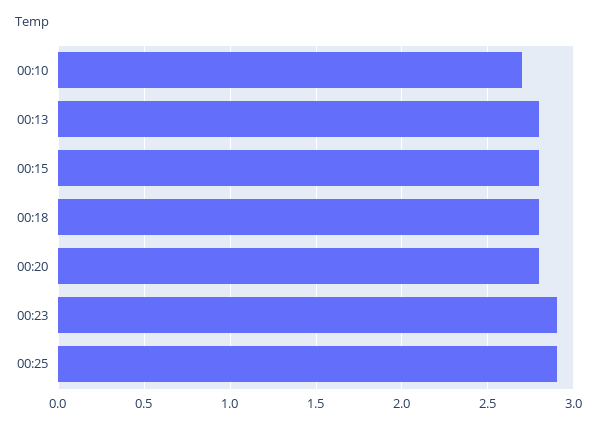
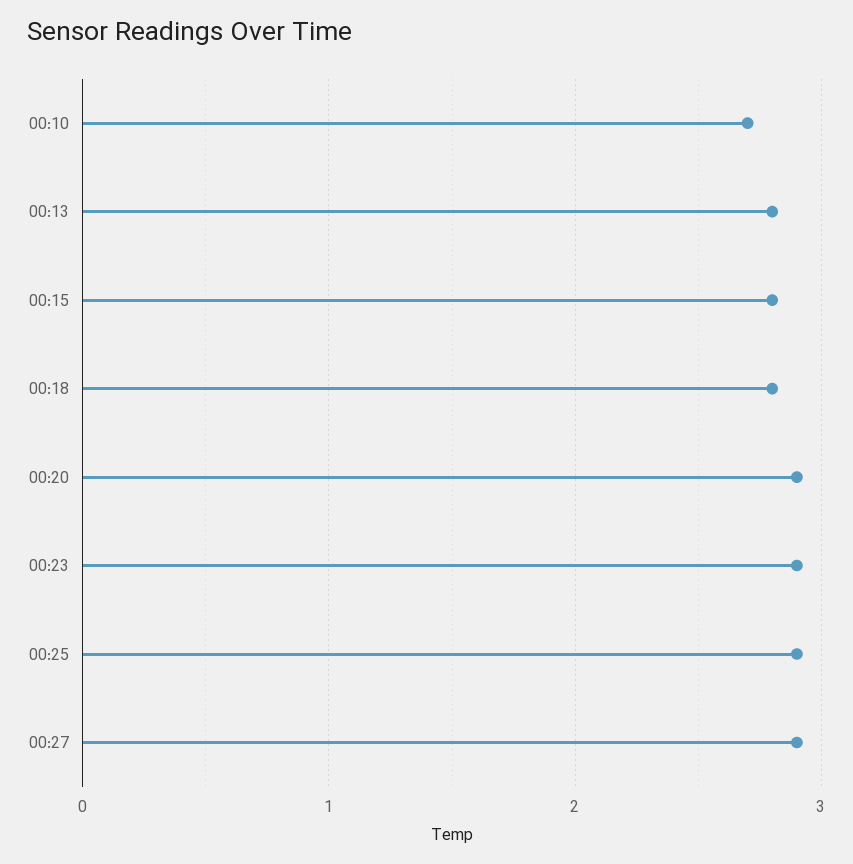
00:20: 2.8 -> 2.9
00:27: none -> 2.9

